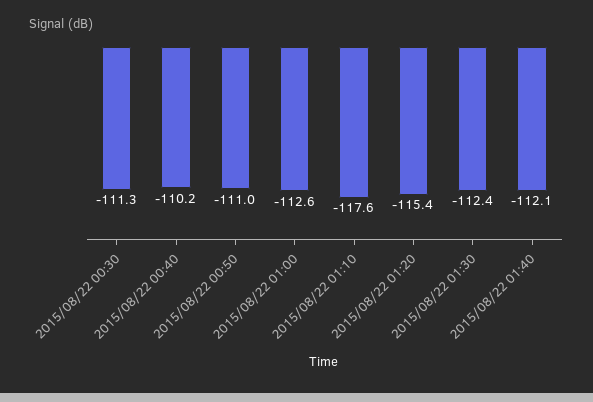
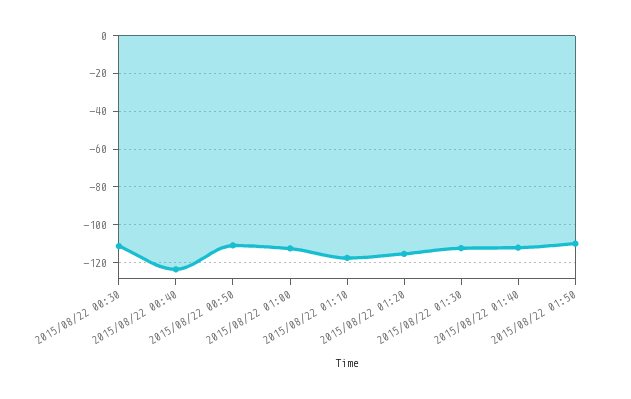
2015/08/22 00:40: -110.2 -> -125
2015/08/22 01:50: none -> -110

